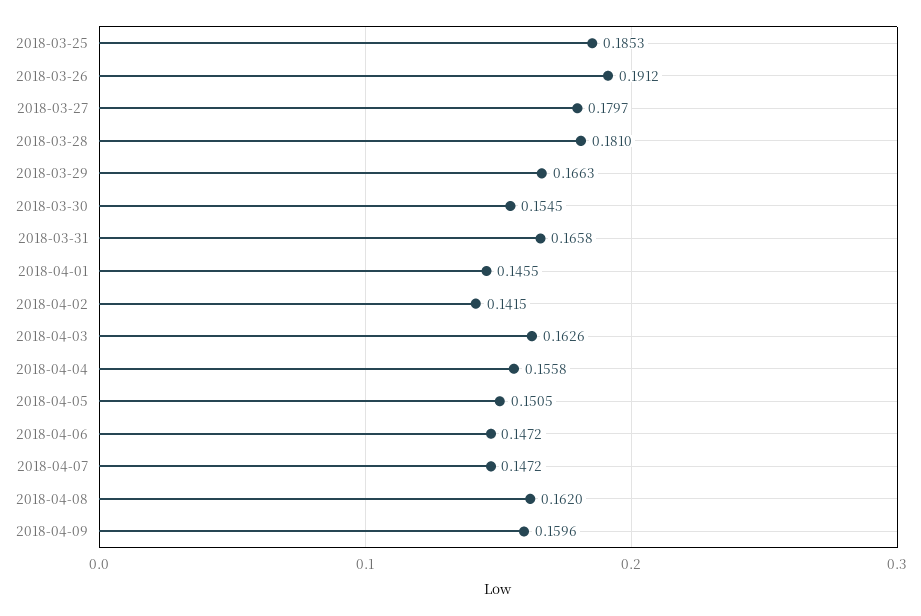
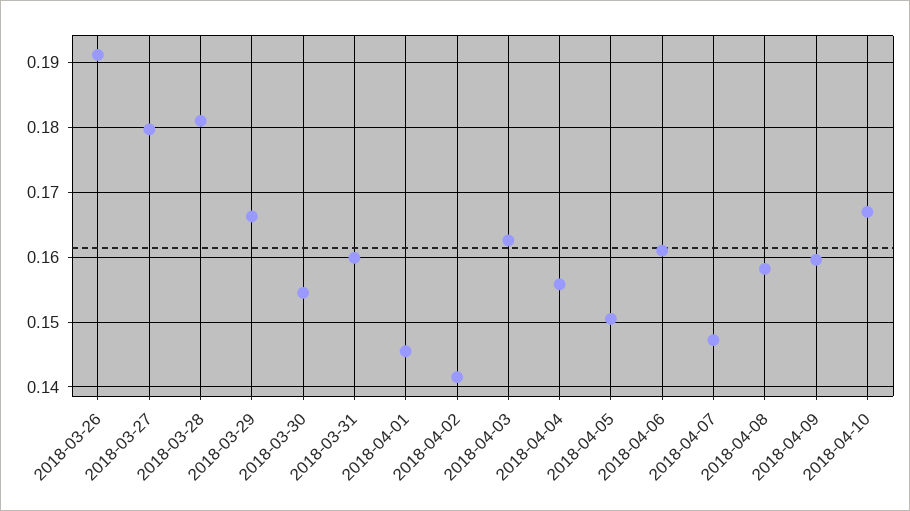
2018-03-25: 0.1853 -> none
2018-03-31: 0.1658 -> 0.16
2018-04-06: 0.1472 -> 0.161
2018-04-08: 0.162 -> 0.158
2018-04-10: none -> 0.167

